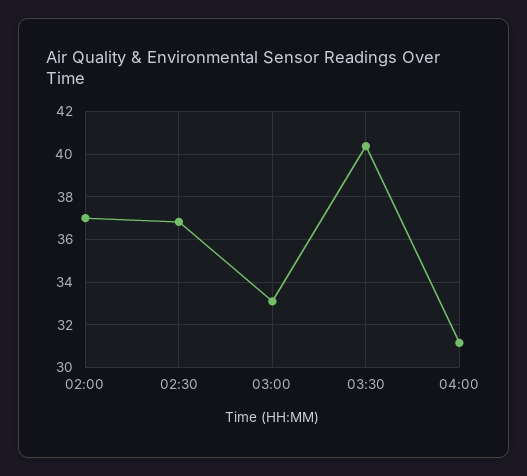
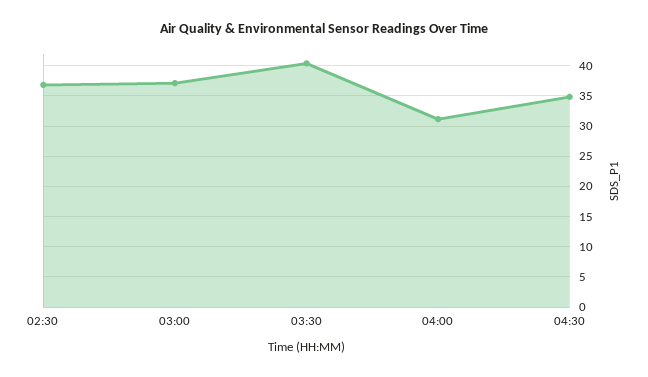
02:00: 37 -> none
03:00: 33 -> 37
04:30: none -> 35

